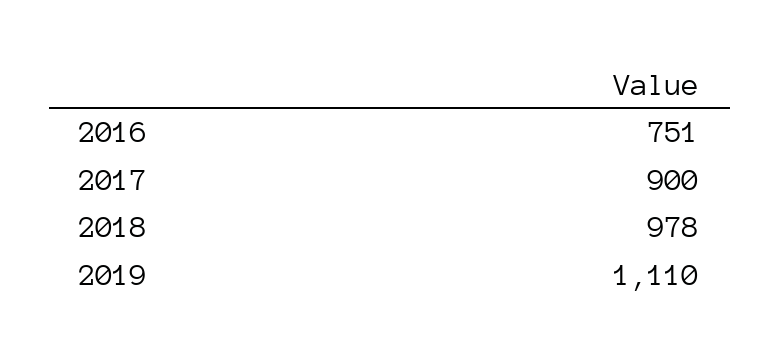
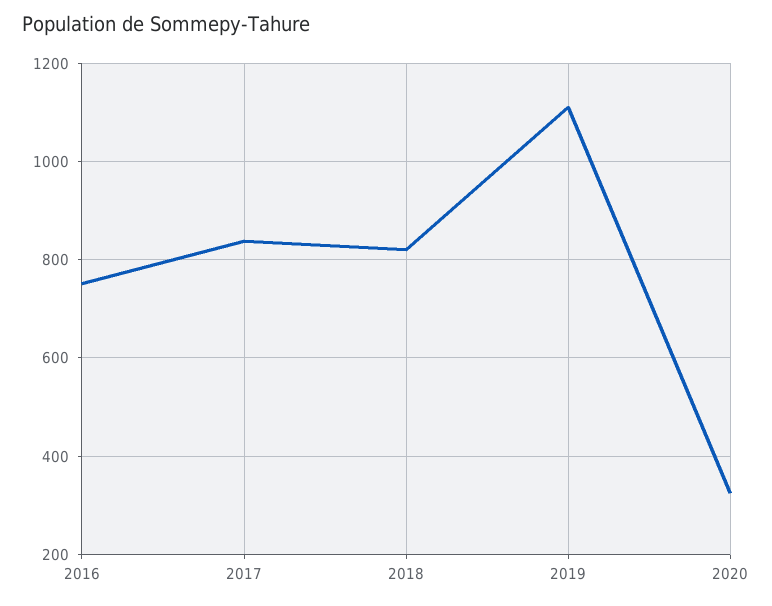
2017: 900 -> 840
2018: 978 -> 820
2020: none -> 320

